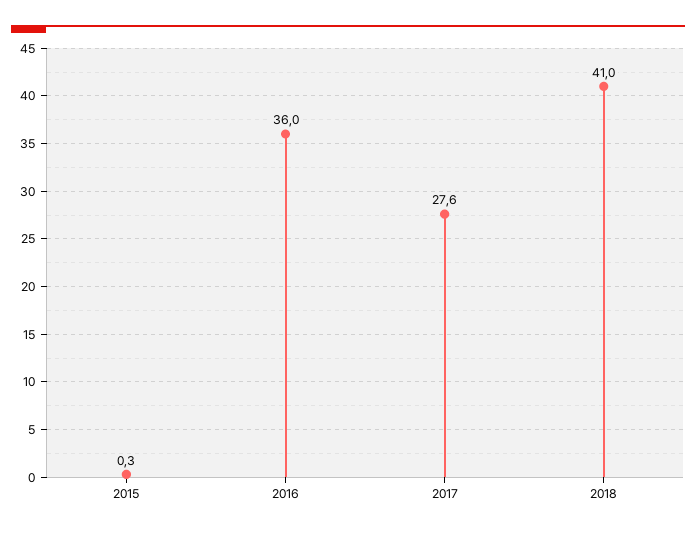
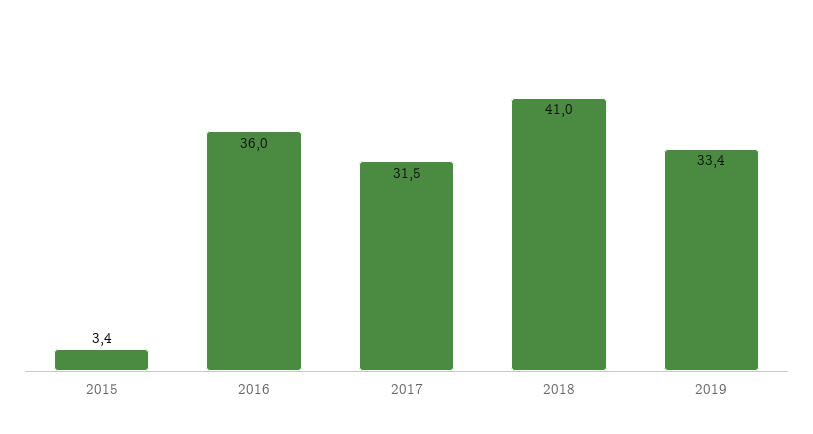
2015: 0.3 -> 3.4
2017: 27.6 -> 31.5
2019: none -> 33.4

